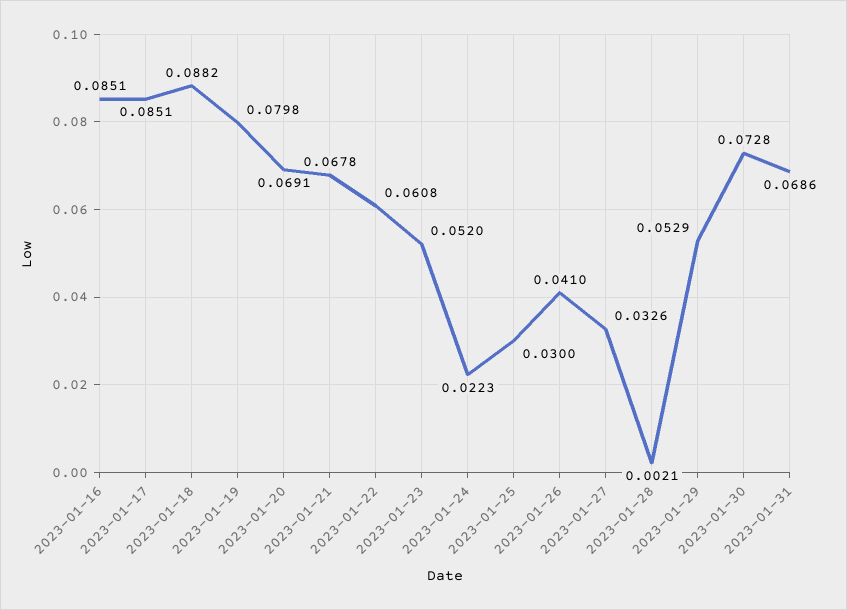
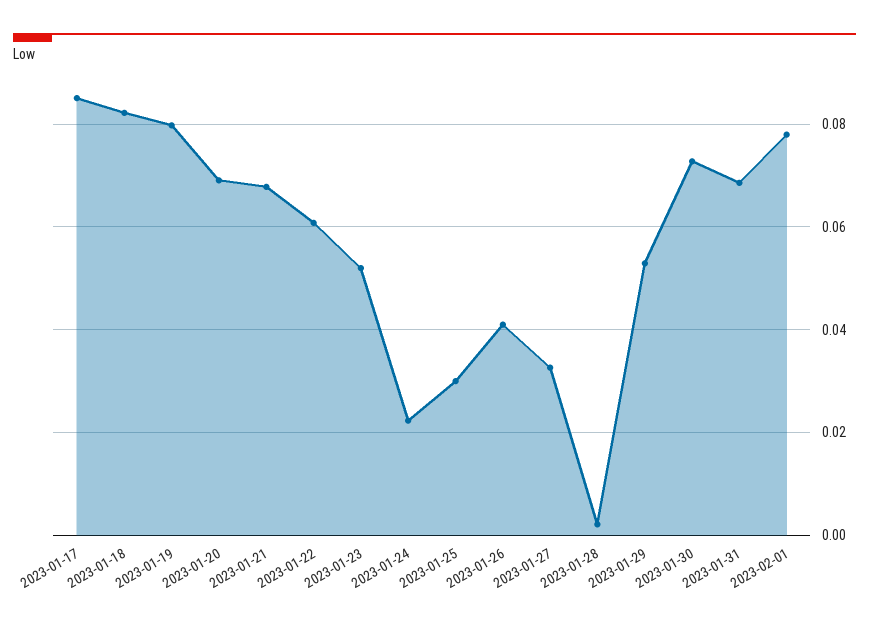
2023-01-16: 0.0851 -> none
2023-01-18: 0.0882 -> 0.082
2023-02-01: none -> 0.078

